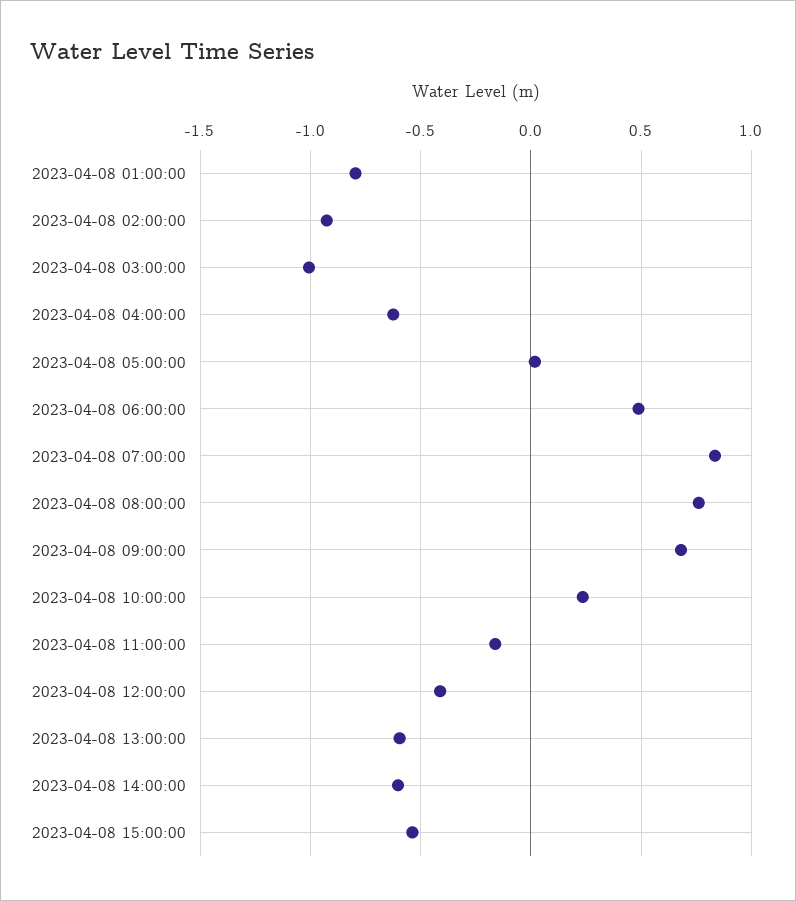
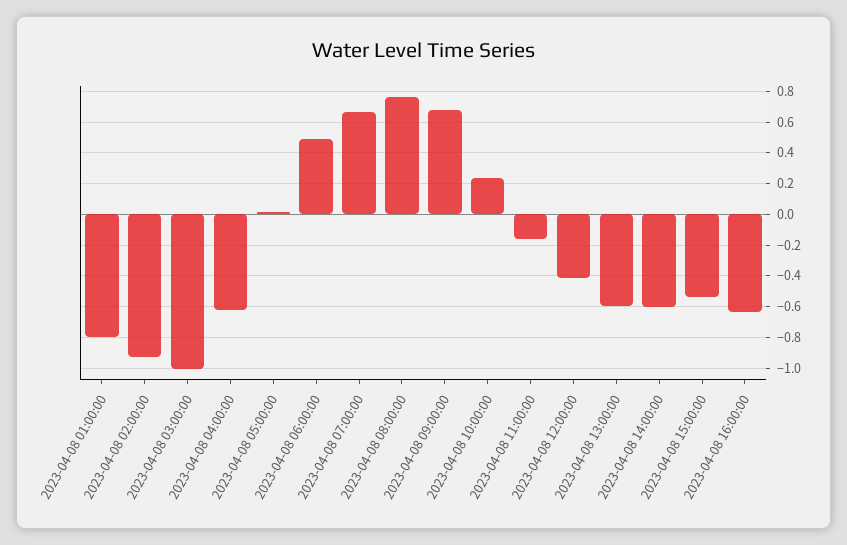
2023-04-08 07:00:00: 0.85 -> 0.65
2023-04-08 16:00:00: none -> -0.65

